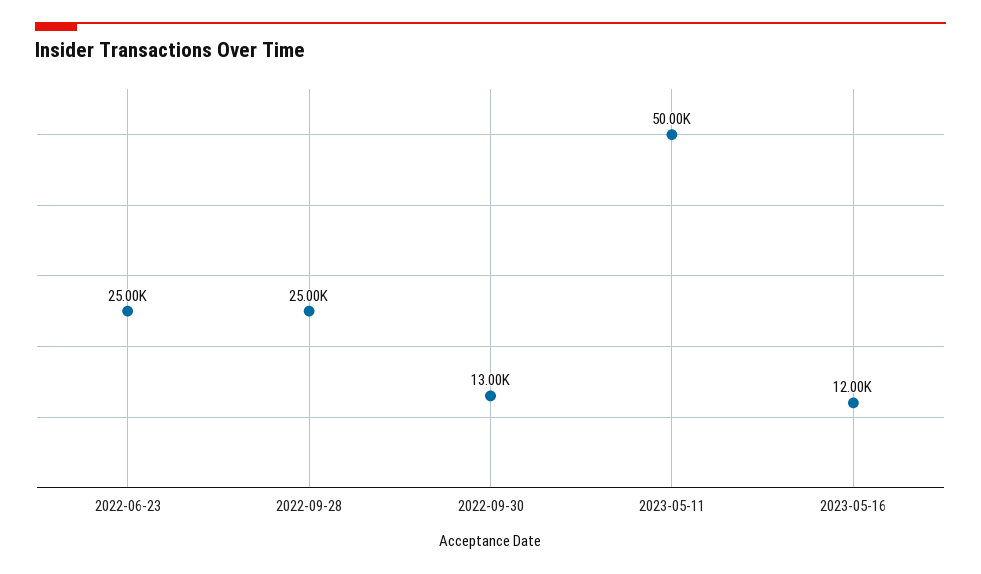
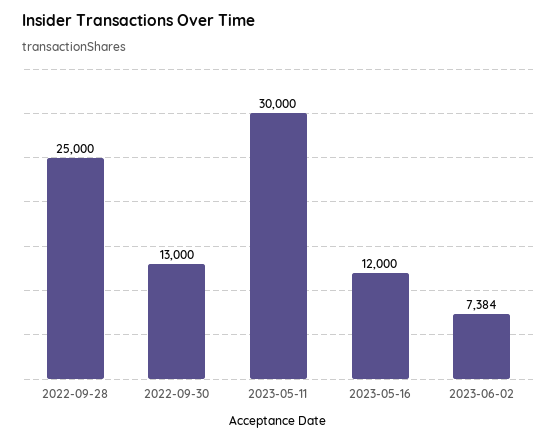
2022-06-23: 25000 -> none
2023-05-11: 50000 -> 30000
2023-06-02: none -> 7384

